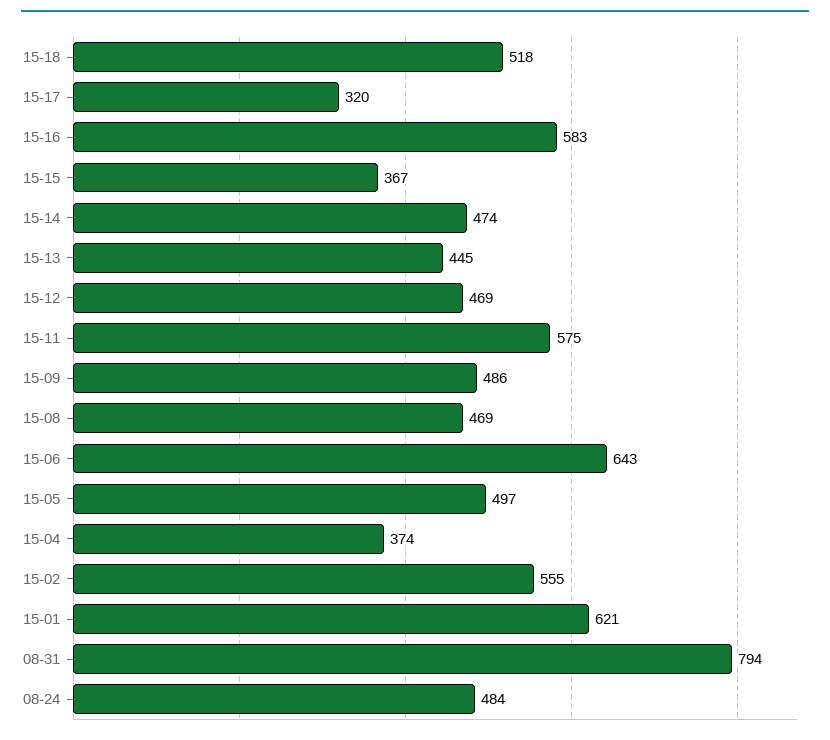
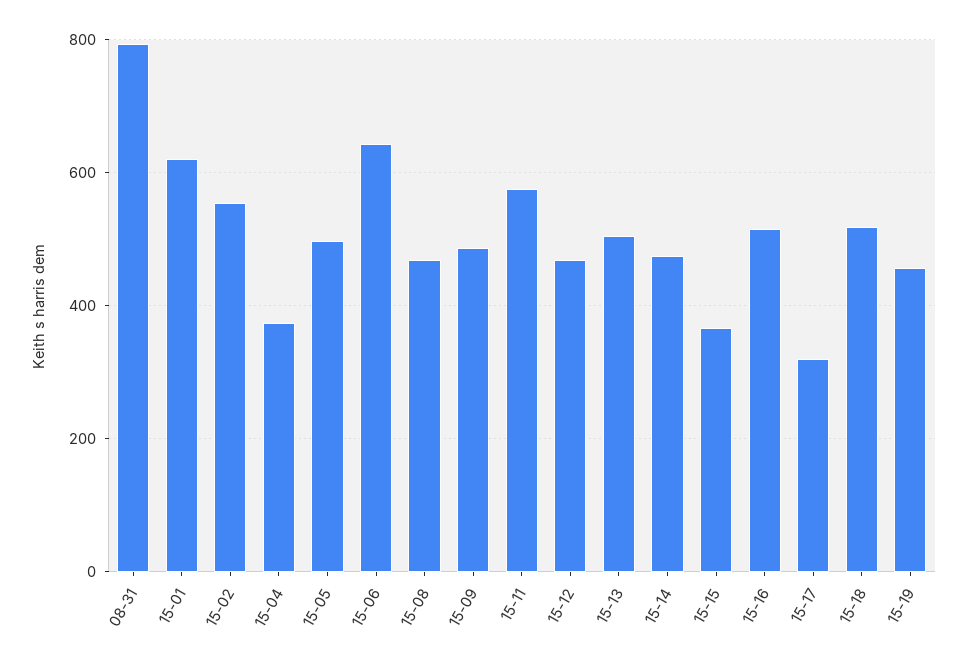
15-16: 583 -> 520
15-13: 445 -> 500
08-24: 484 -> none
15-19: none -> 460

